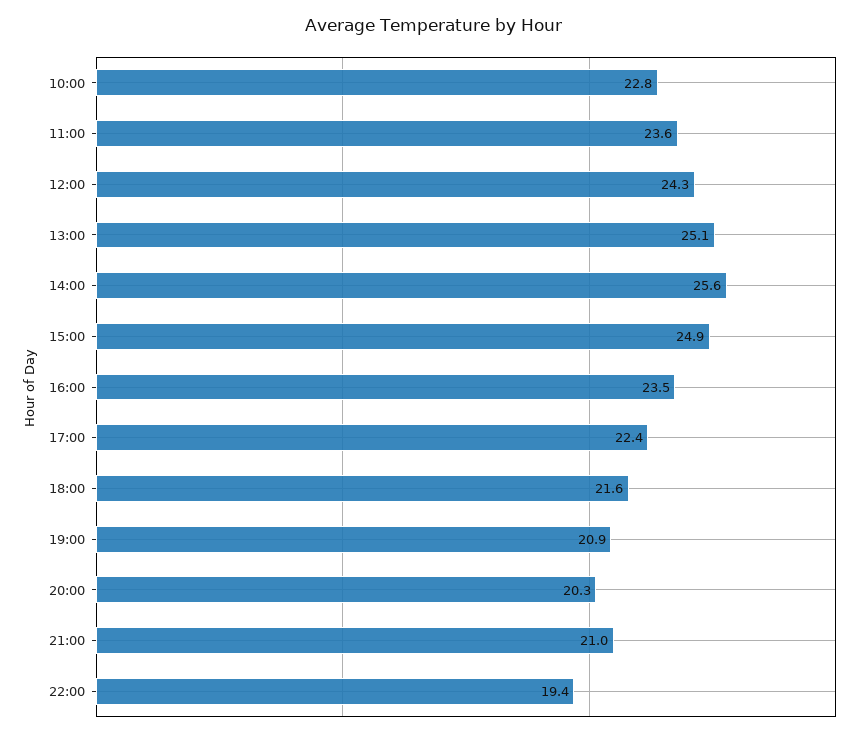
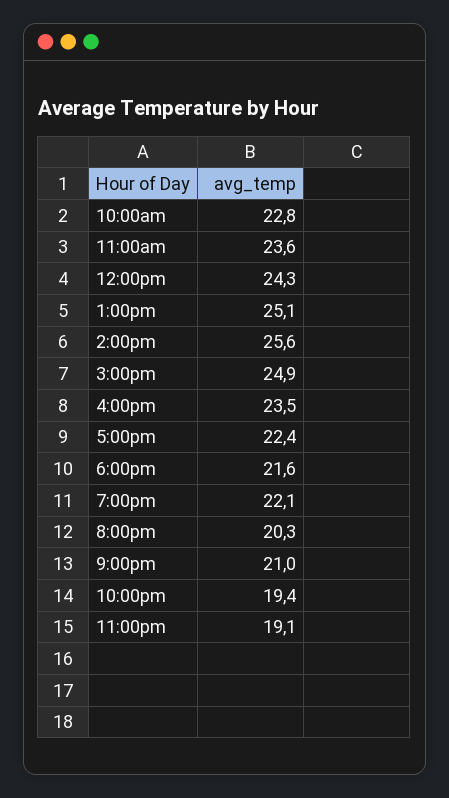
19:00: 20.9 -> 22.1
11:00pm: none -> 19.1

